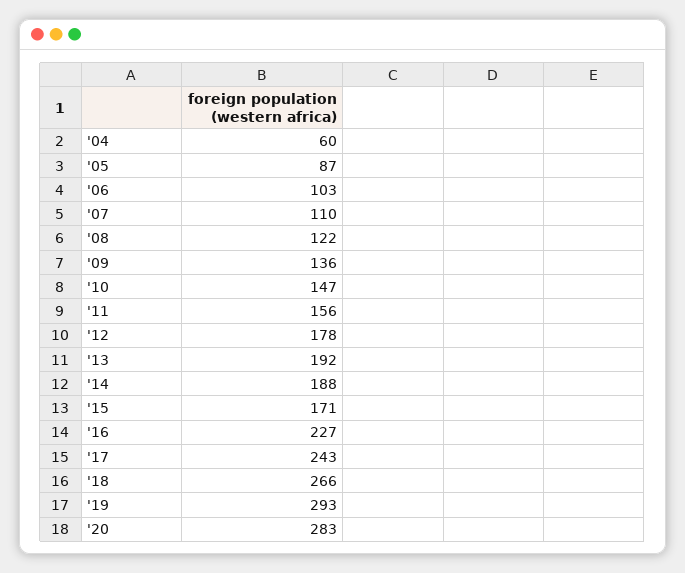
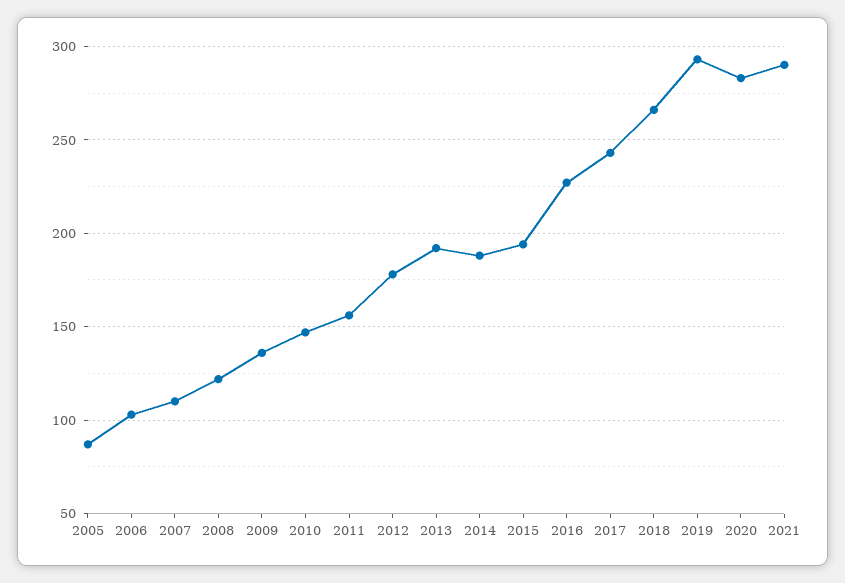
'04: 60 -> none
'15: 171 -> 195
2021: none -> 290

